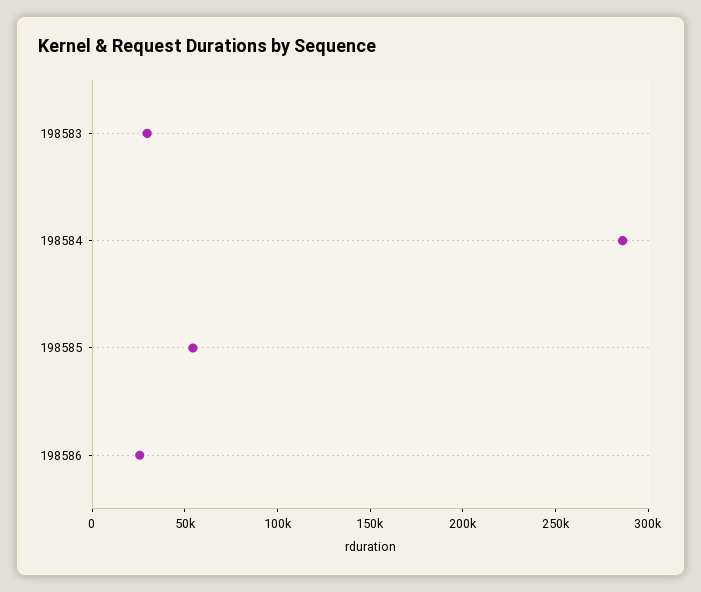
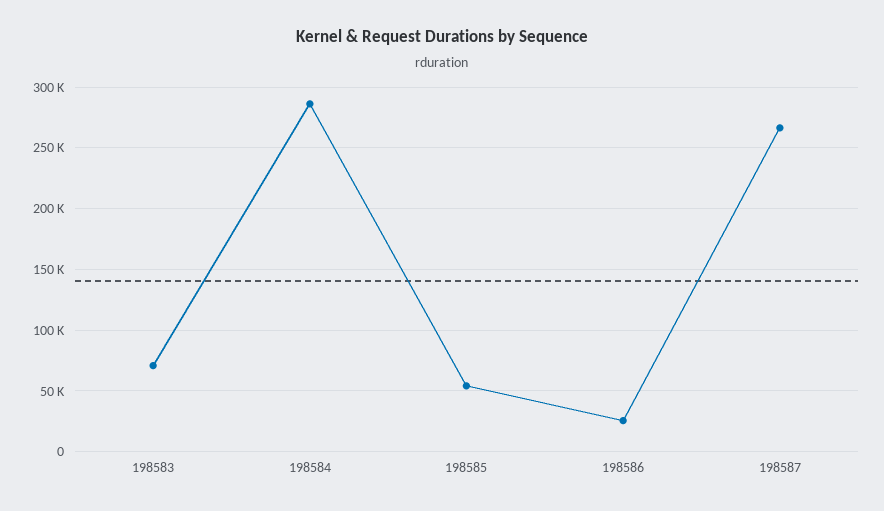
198583: 30000 -> 70000
198587: none -> 265000

